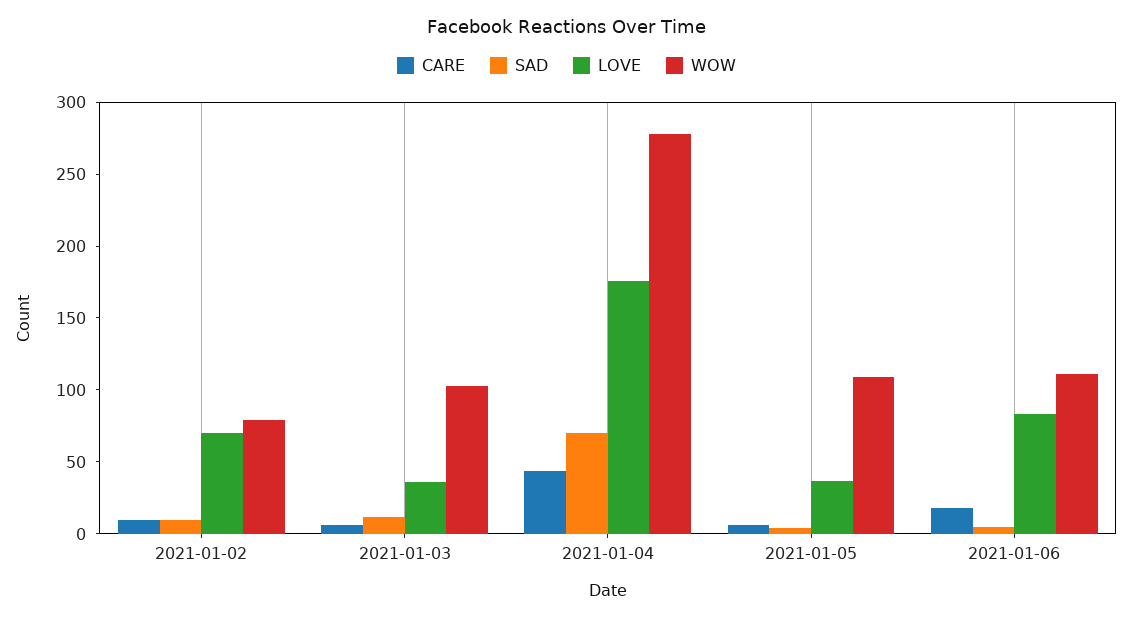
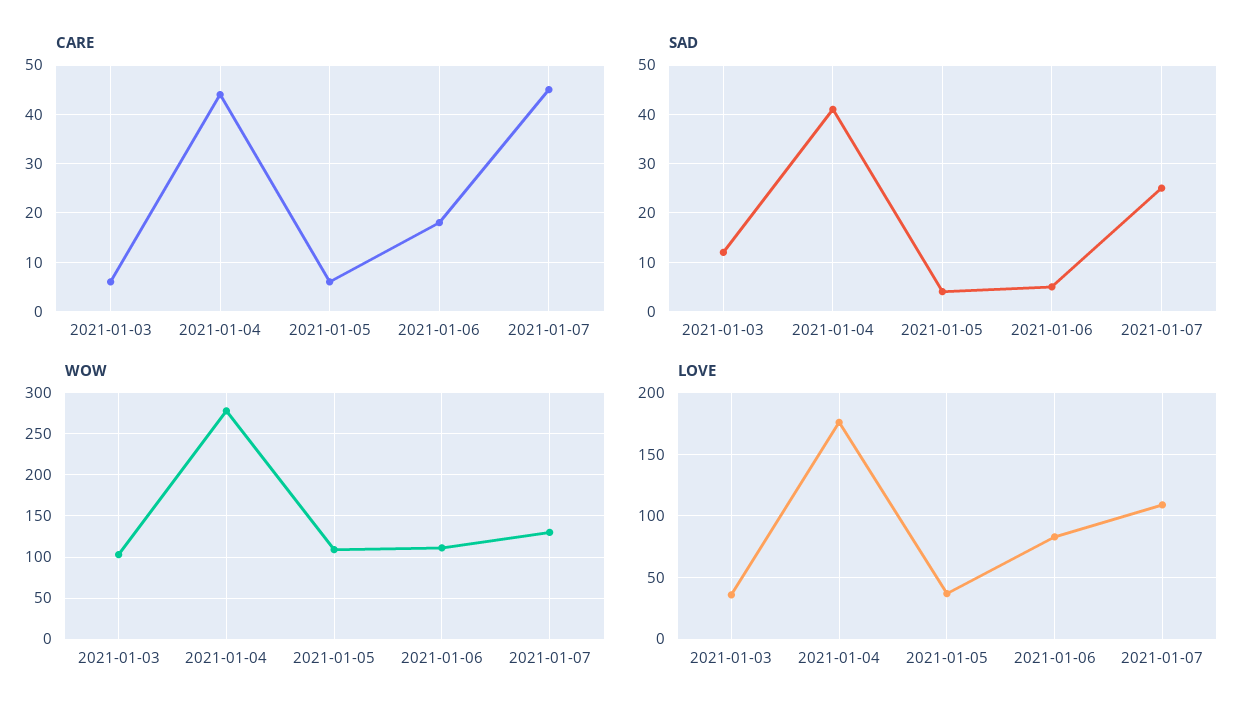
CARE, 2021-01-02: 10 -> none
SAD, 2021-01-02: 10 -> none
LOVE, 2021-01-02: 70 -> none
WOW, 2021-01-02: 80 -> none
SAD, 2021-01-04: 70 -> 40
CARE, 2021-01-07: none -> 45
SAD, 2021-01-07: none -> 25
WOW, 2021-01-07: none -> 130
LOVE, 2021-01-07: none -> 110

